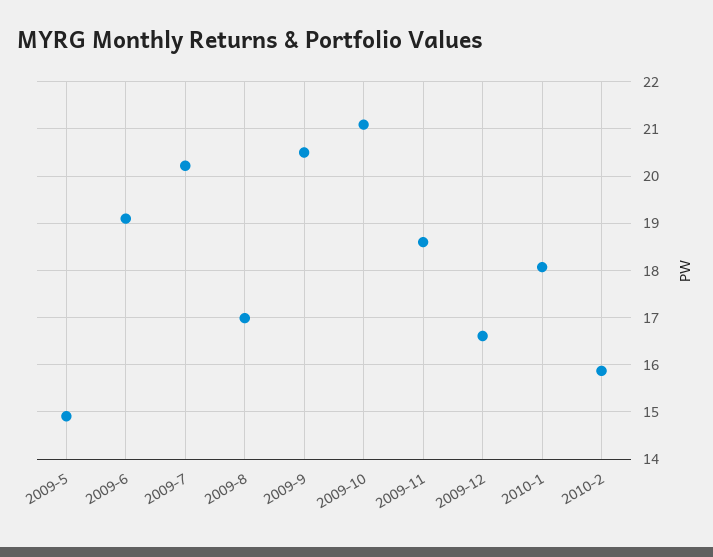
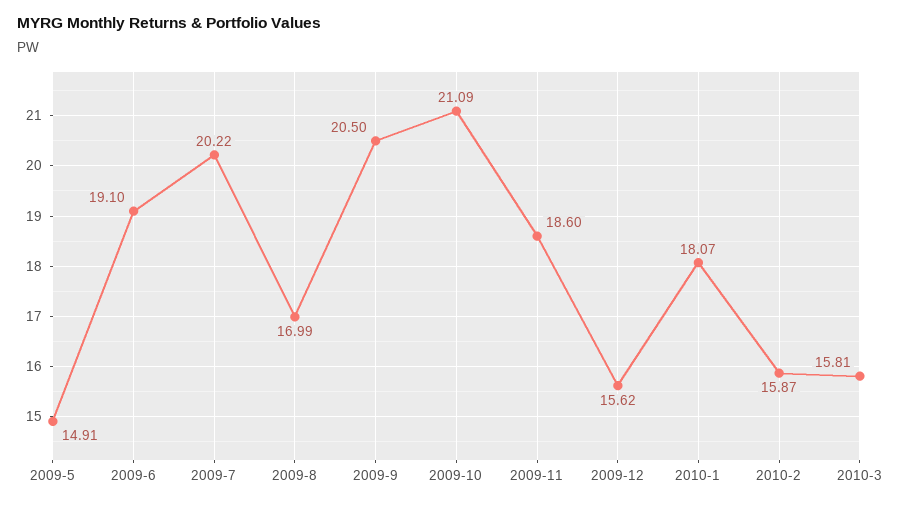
2009-12: 16.6 -> 15.62
2010-3: none -> 15.81

